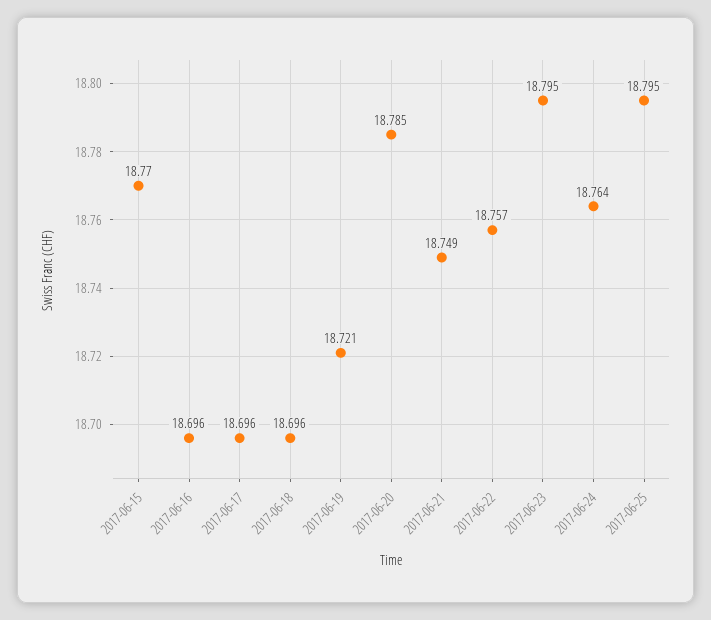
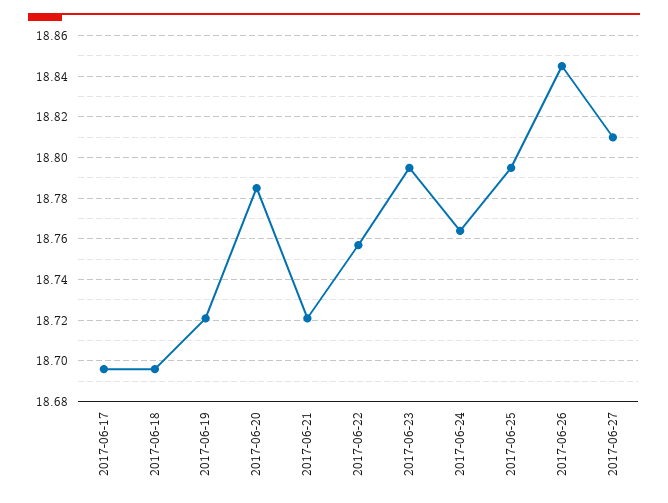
2017-06-15: 18.77 -> none
2017-06-16: 18.696 -> none
2017-06-21: 18.749 -> 18.72
2017-06-26: none -> 18.845
2017-06-27: none -> 18.81

